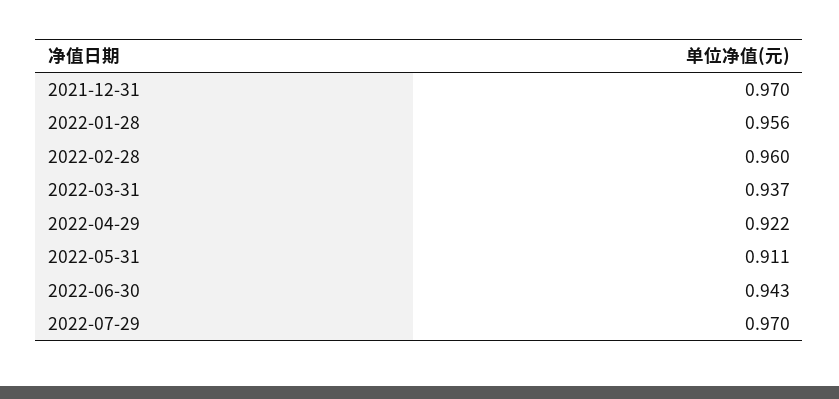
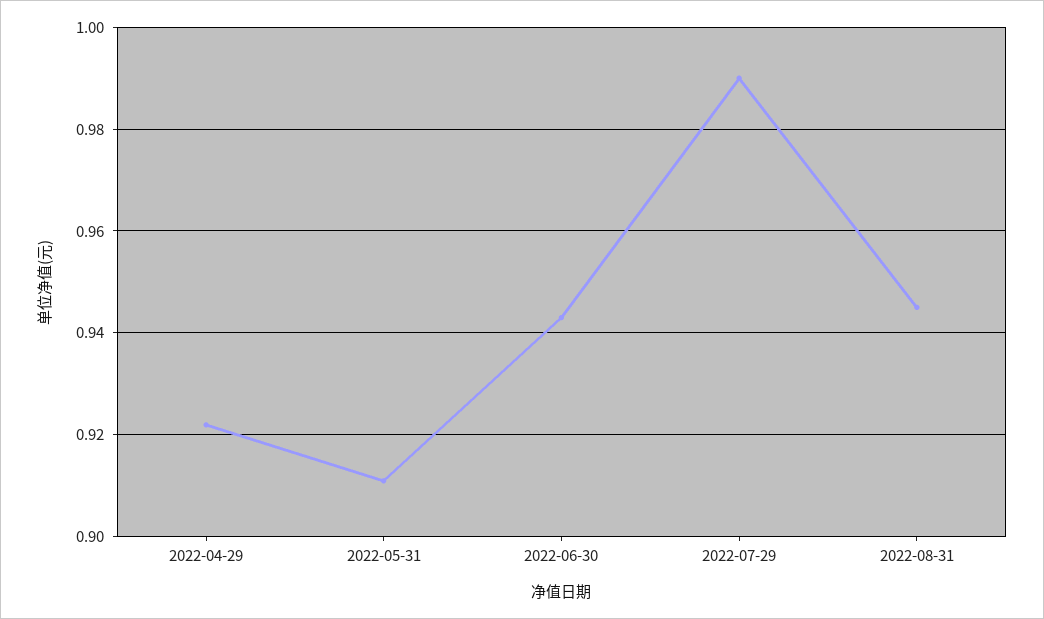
2021-12-31: 0.97 -> none
2022-01-28: 0.956 -> none
2022-02-28: 0.96 -> none
2022-03-31: 0.937 -> none
2022-07-29: 0.97 -> 0.99
2022-08-31: none -> 0.945

